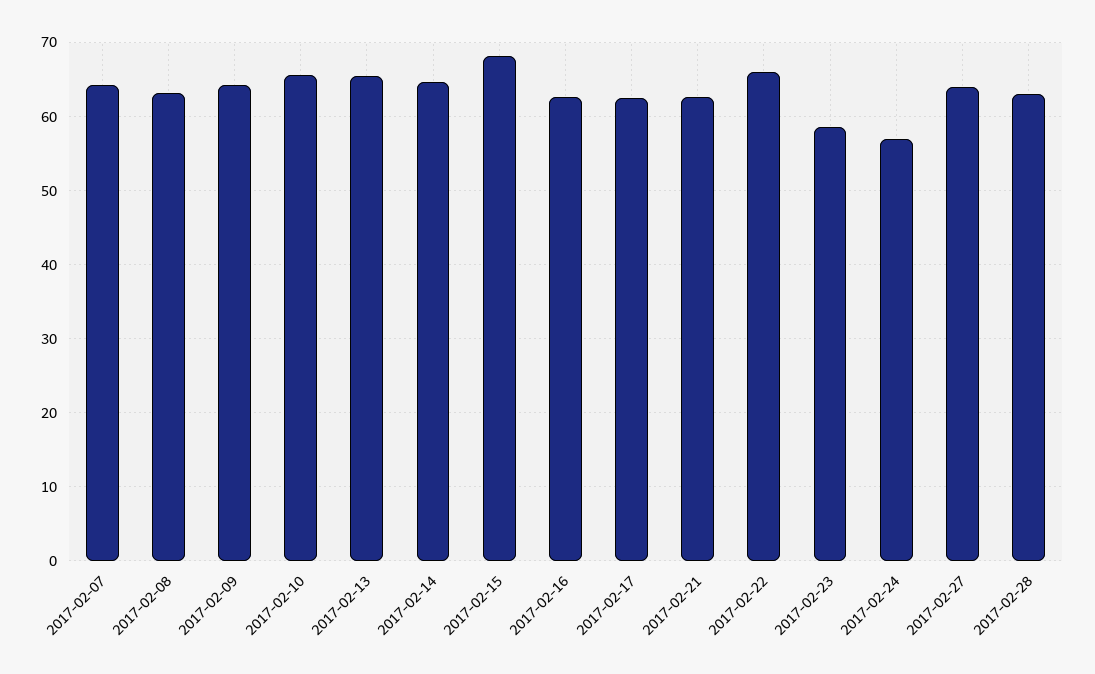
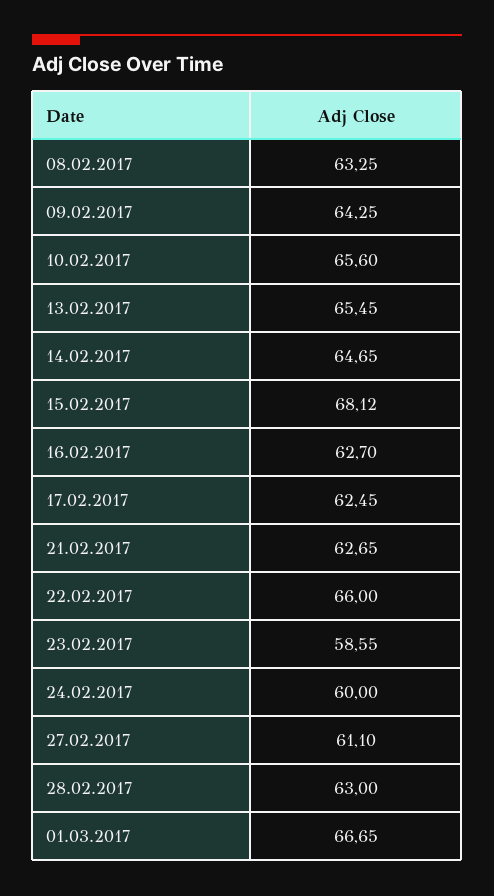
2017-02-07: 64 -> none
2017-02-24: 57 -> 60
2017-02-27: 64 -> 61.1
01.03.2017: none -> 66.65

